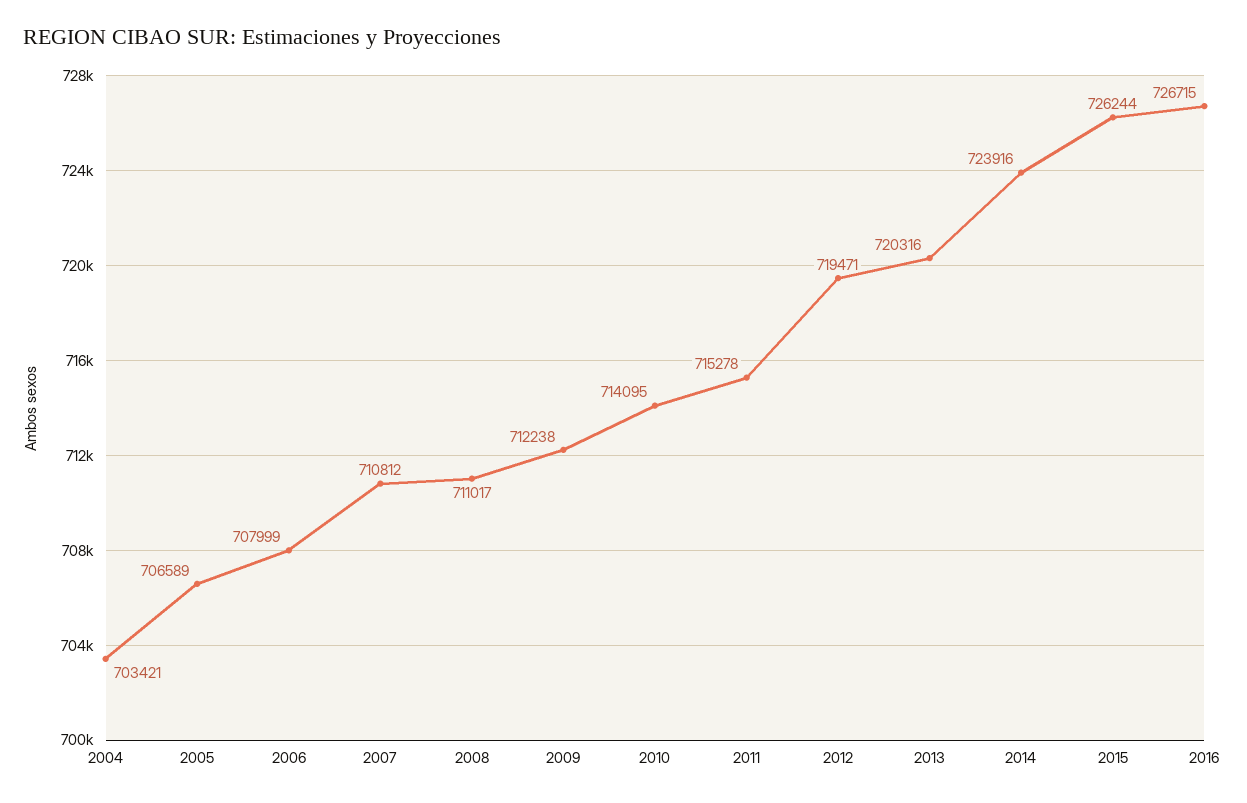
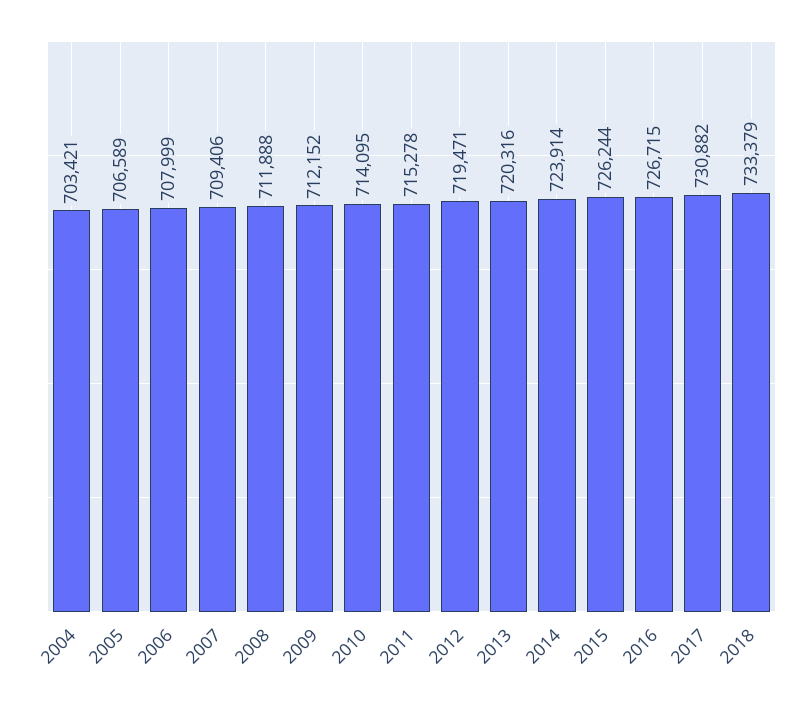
2007: 710812 -> 709406
2008: 711017 -> 711888
2009: 712238 -> 712152
2014: 723916 -> 723914
2017: none -> 730882
2018: none -> 733379

